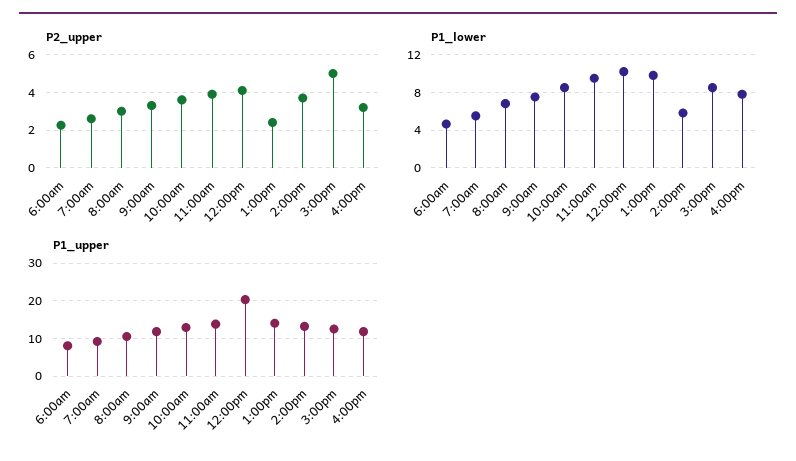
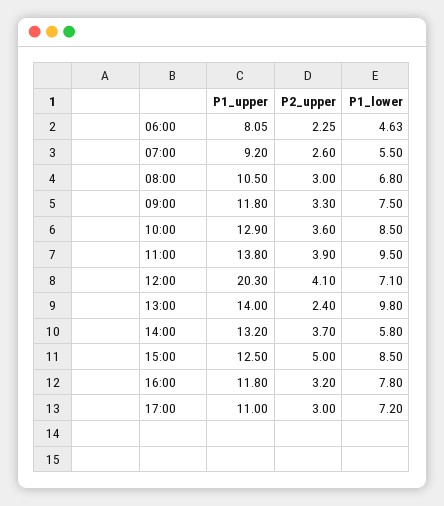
P1_lower, 12:00pm: 10 -> 7.1
P1_upper, 17:00: none -> 11
P2_upper, 17:00: none -> 3
P1_lower, 17:00: none -> 7.2

